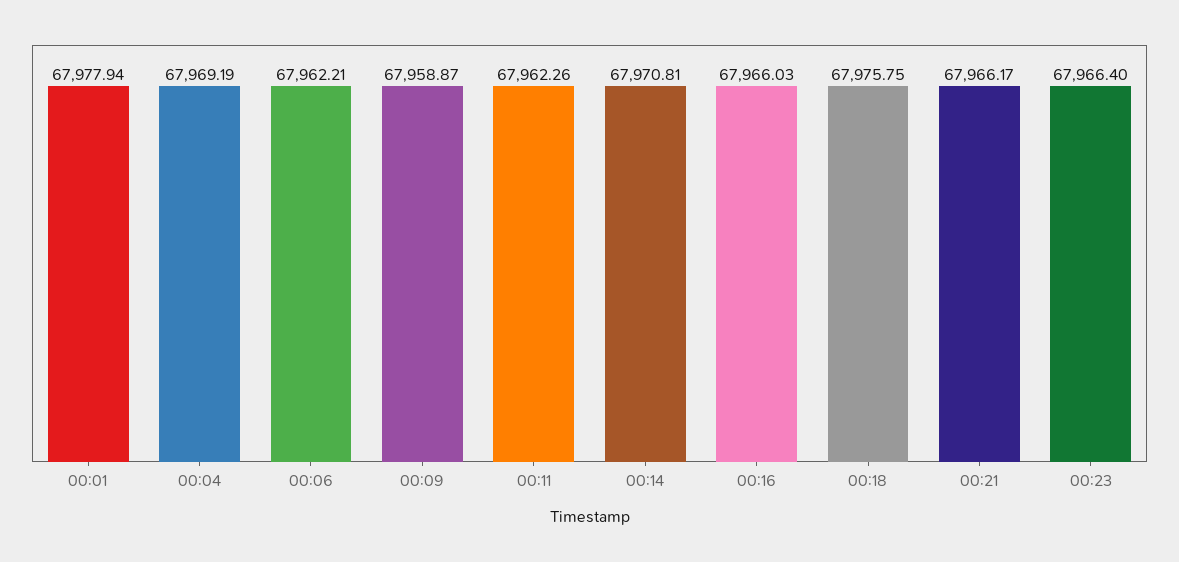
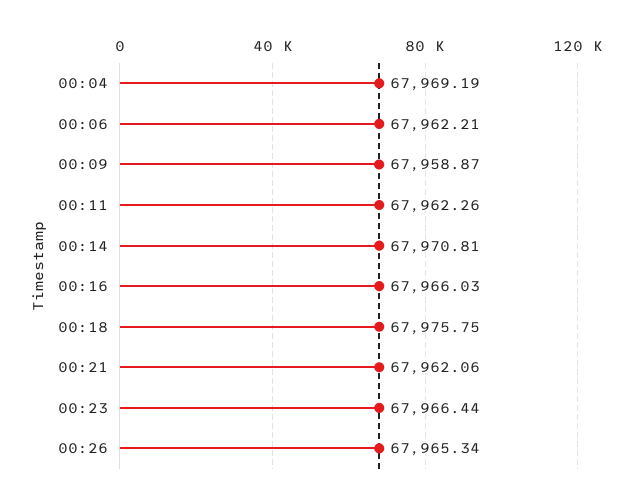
00:01: 67977.94 -> none
00:21: 67966.17 -> 67962.06
00:23: 67966.4 -> 67966.44
00:26: none -> 67965.34

